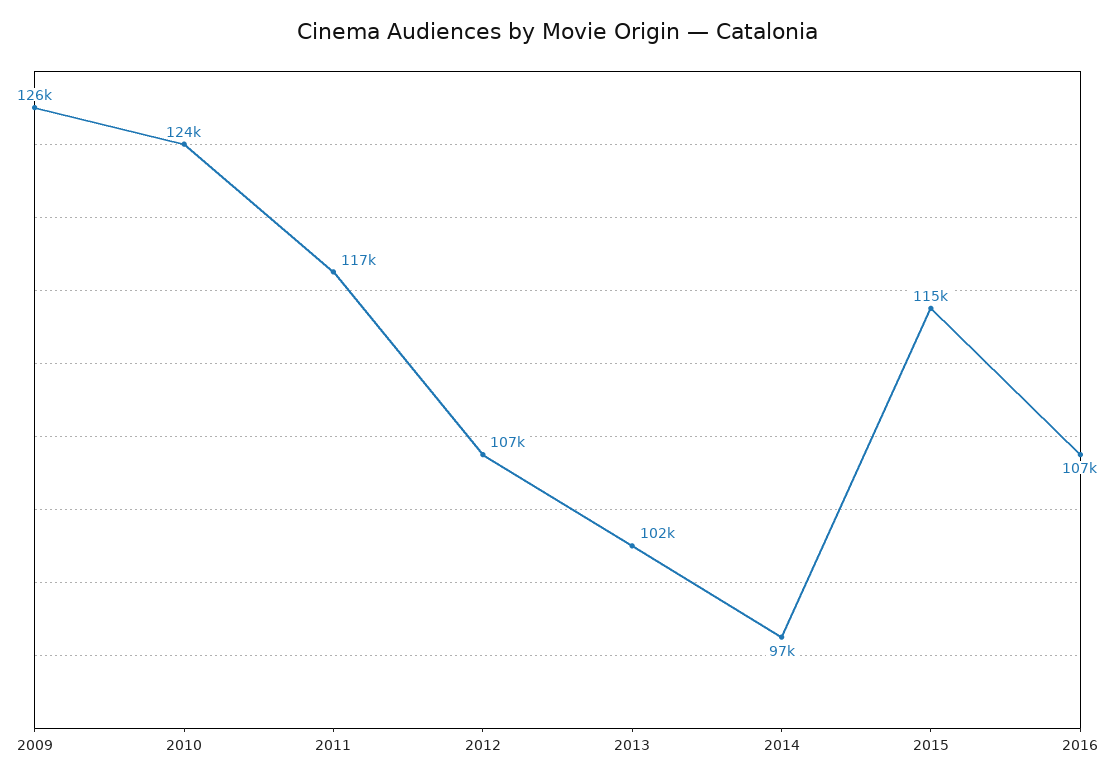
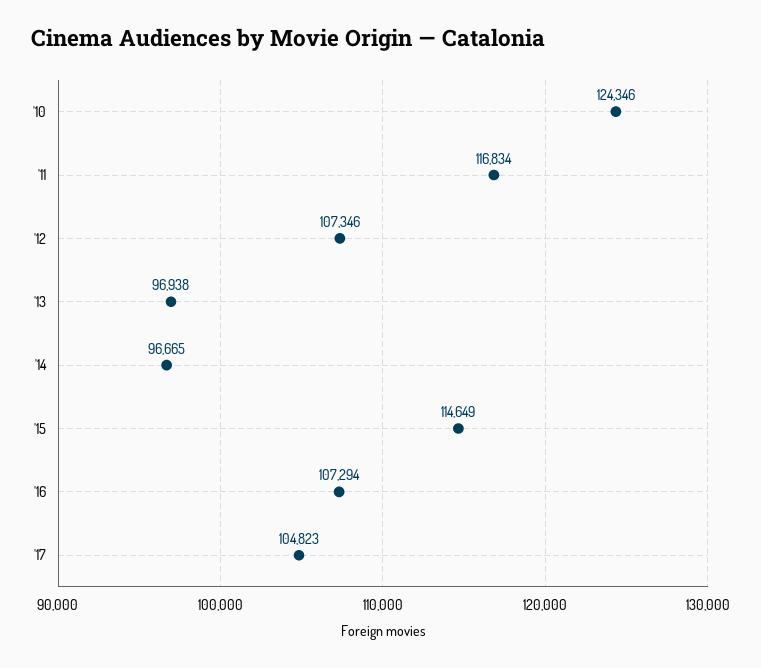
2009: 126000 -> none
2013: 102000 -> 96938
'17: none -> 104823

